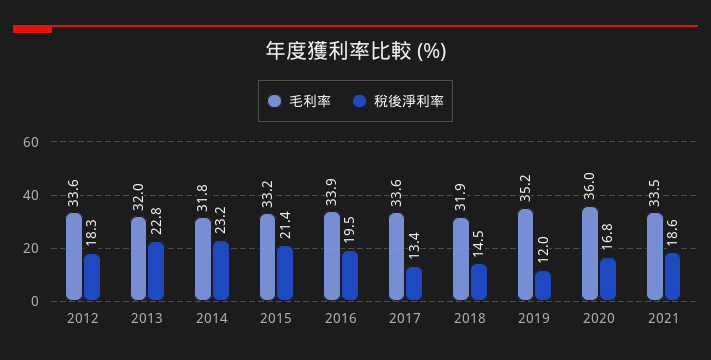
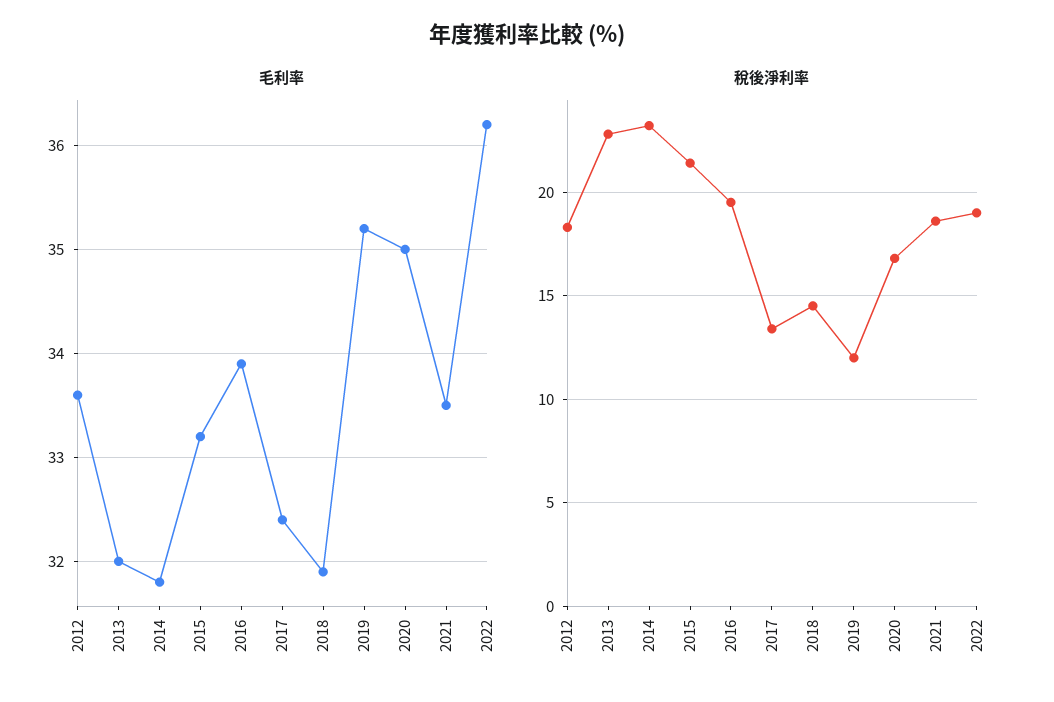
毛利率, 2017: 33.6 -> 32.4
毛利率, 2020: 36 -> 35
毛利率, 2022: none -> 36.2
稅後淨利率, 2022: none -> 19

